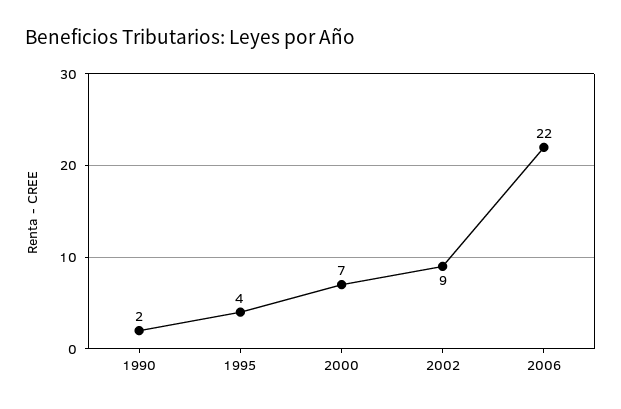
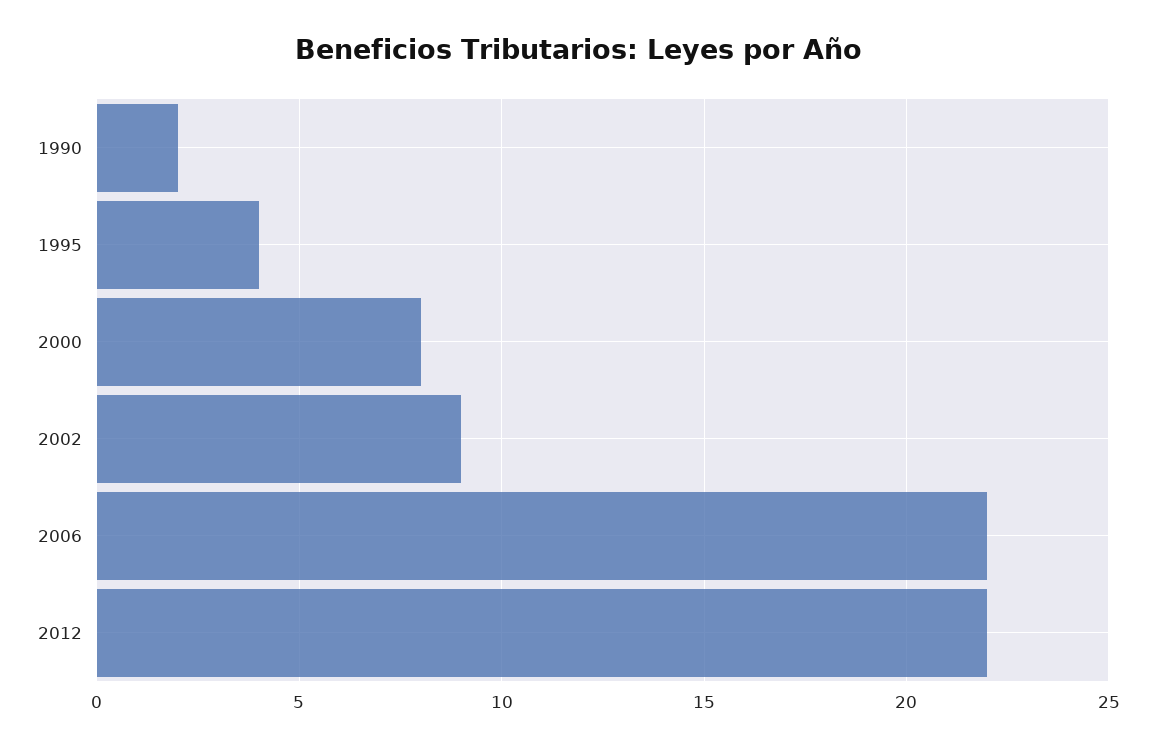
2000: 7 -> 8
2012: none -> 22

